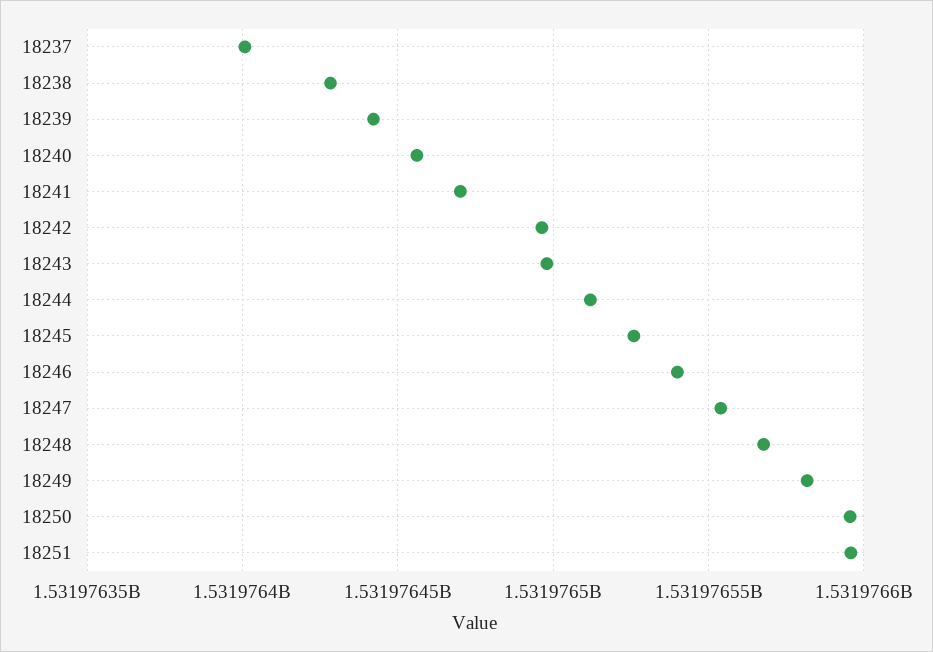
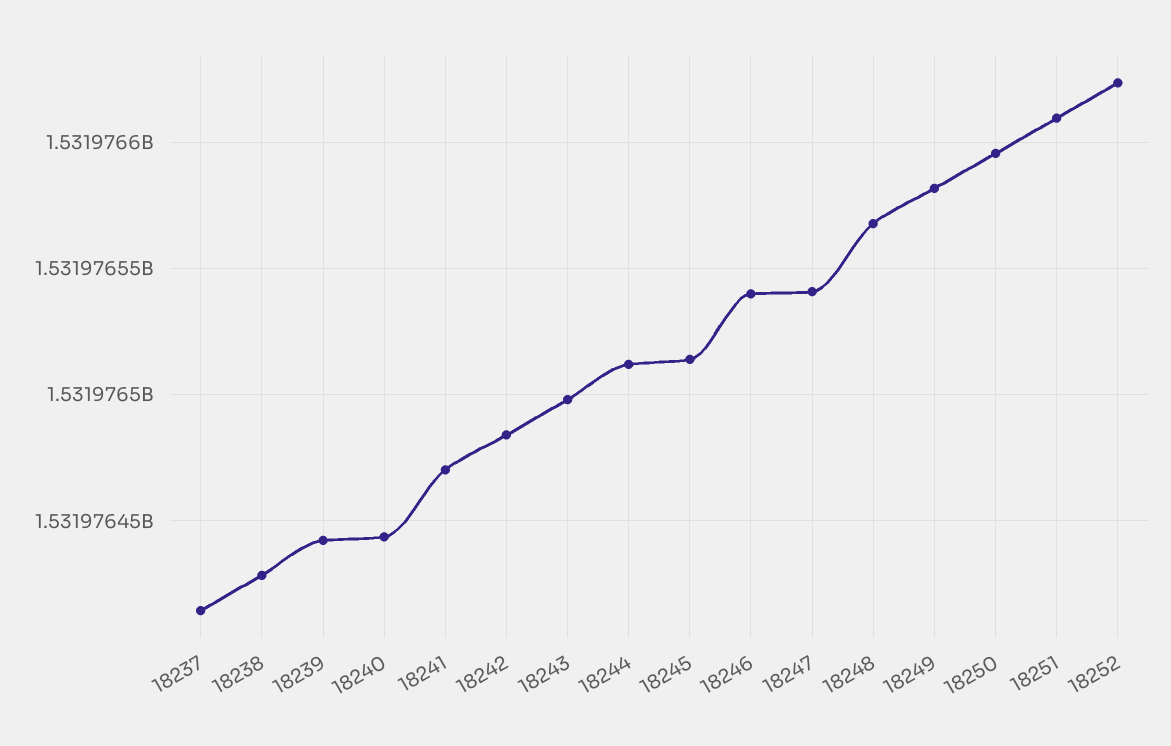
18237: 1531976400 -> 1531976415
18240: 1531976455 -> 1531976445
18242: 1531976495 -> 1531976485
18245: 1531976525 -> 1531976515
18247: 1531976555 -> 1531976540
18251: 1531976595 -> 1531976610
18252: none -> 1531976625

